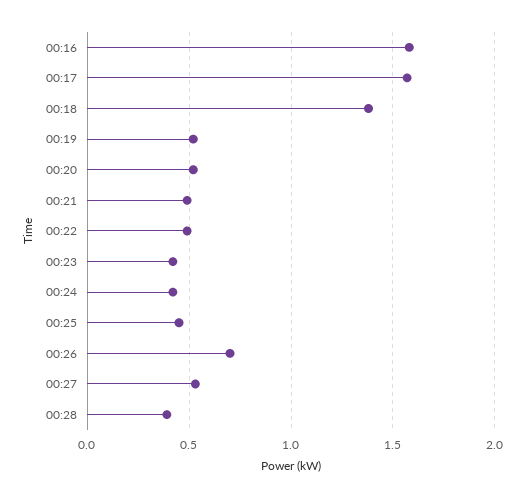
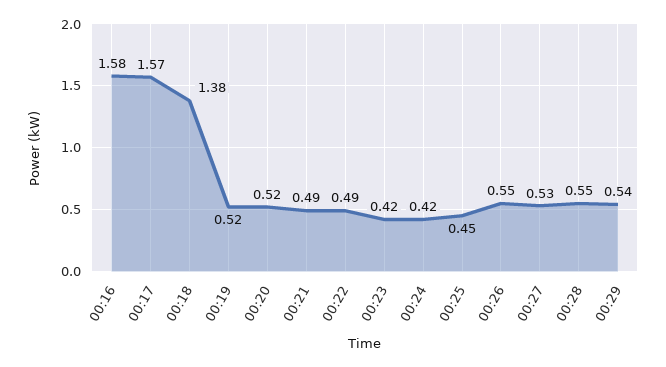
00:26: 0.7 -> 0.55
00:28: 0.4 -> 0.55
00:29: none -> 0.54

